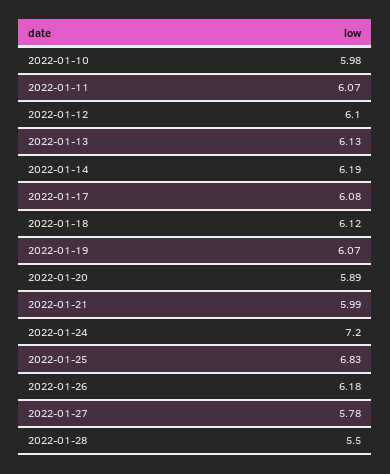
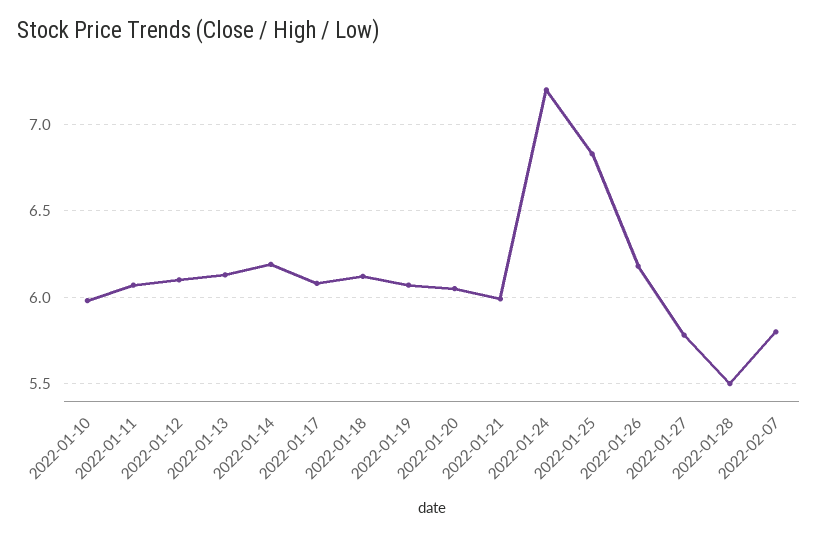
2022-01-20: 5.89 -> 6.05
2022-02-07: none -> 5.8

